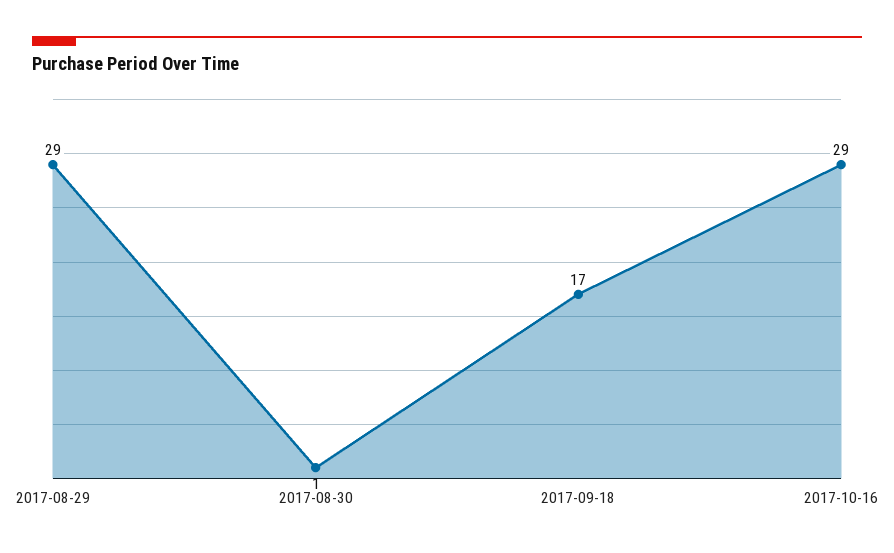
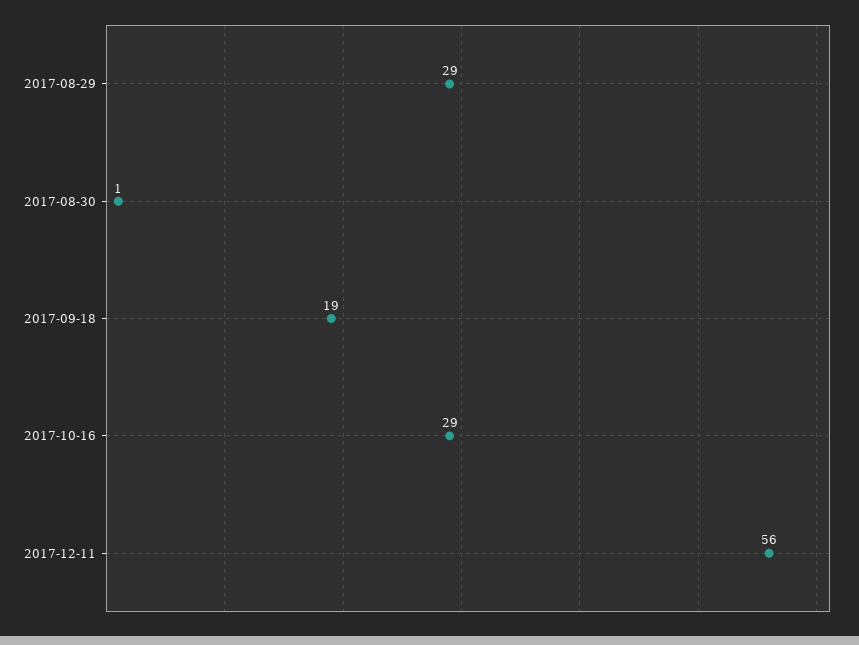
2017-09-18: 17 -> 19
2017-12-11: none -> 56

